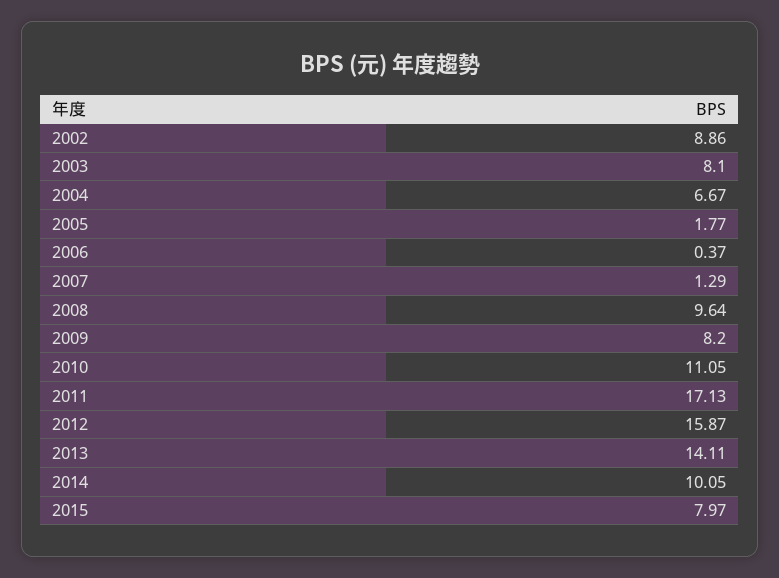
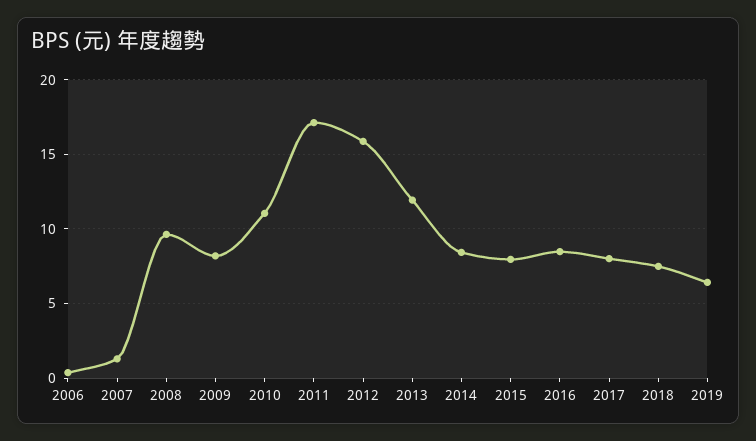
2002: 8.86 -> none
2003: 8.1 -> none
2004: 6.67 -> none
2005: 1.77 -> none
2013: 14.11 -> 12
2014: 10.05 -> 8.5
2016: none -> 8.5
2017: none -> 8
2018: none -> 7.5
2019: none -> 6.5

